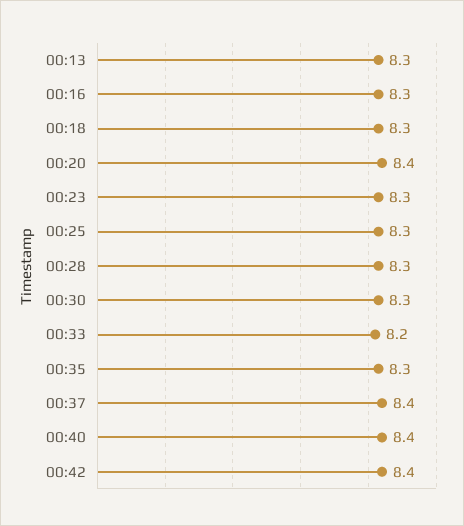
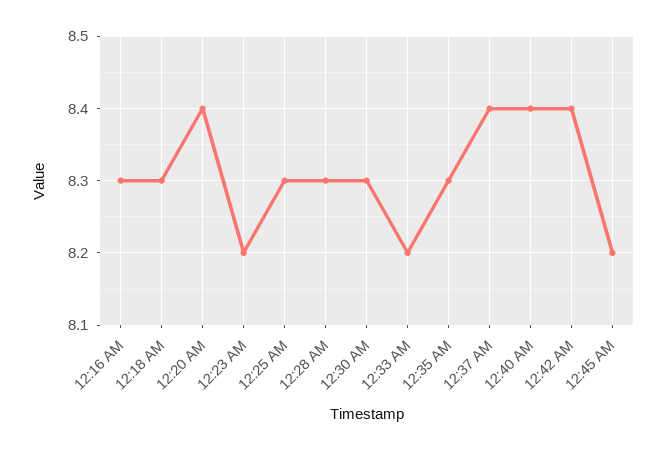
00:13: 8.3 -> none
00:23: 8.3 -> 8.2
12:45 AM: none -> 8.2

